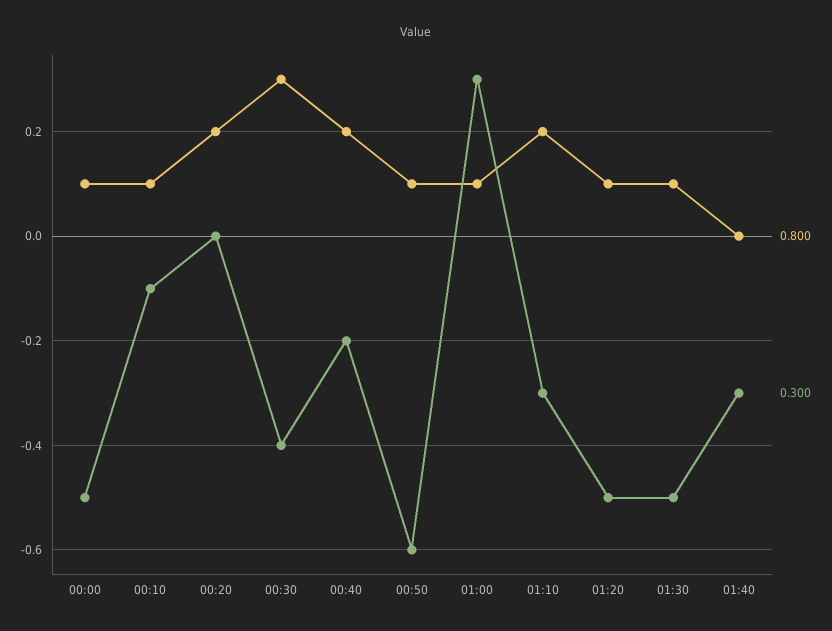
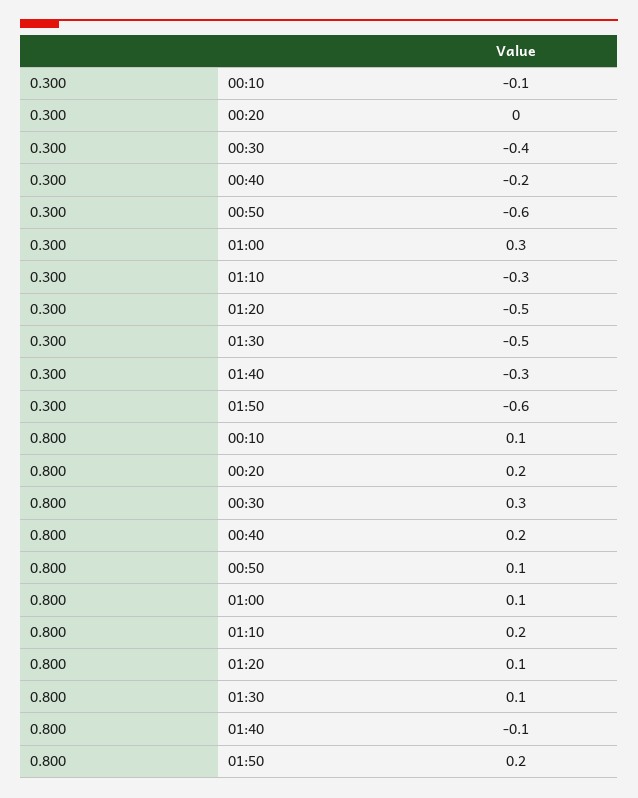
0.800, 00:00: 0.1 -> none
0.300, 00:00: -0.5 -> none
0.800, 01:40: 0 -> -0.1
0.300, 01:50: none -> -0.6
0.800, 01:50: none -> 0.2

